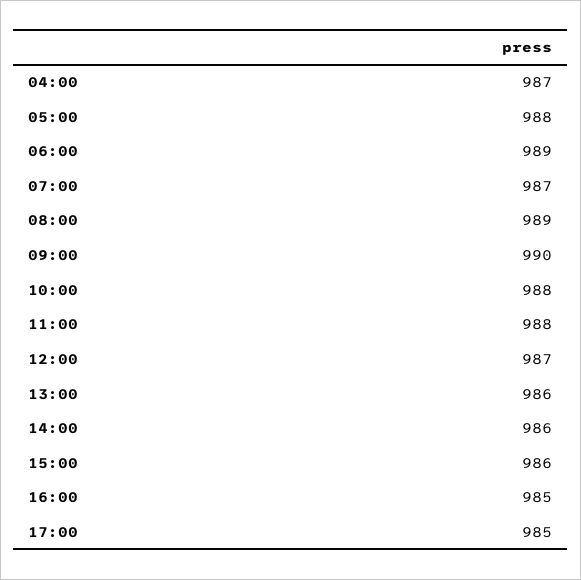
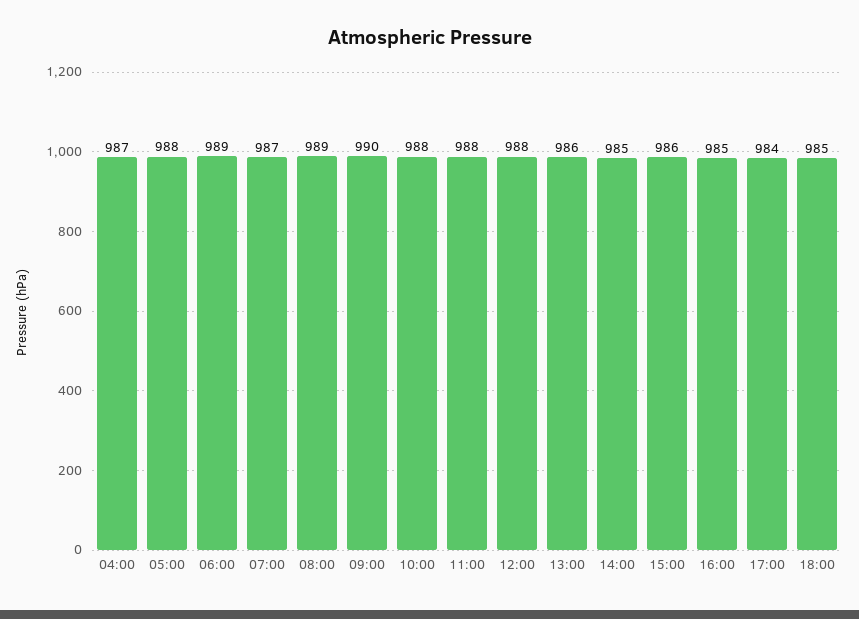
12:00: 987 -> 988
14:00: 986 -> 985
17:00: 985 -> 984
18:00: none -> 985

